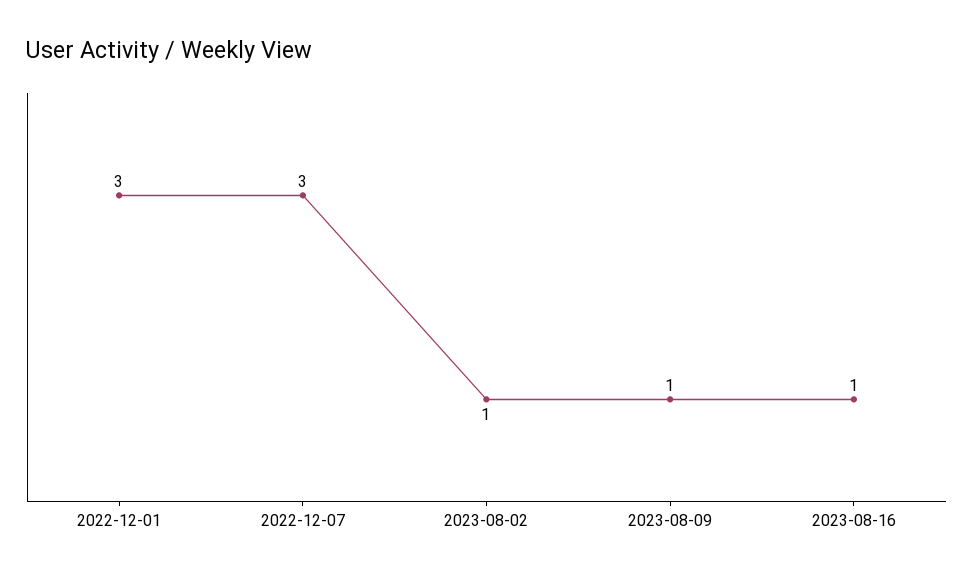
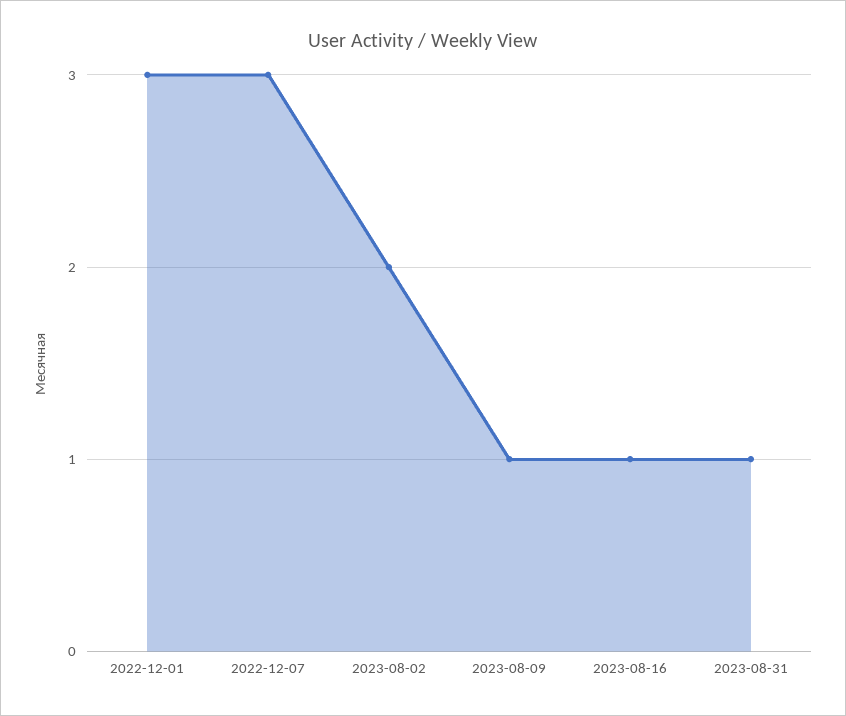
2023-08-02: 1 -> 2
2023-08-31: none -> 1

